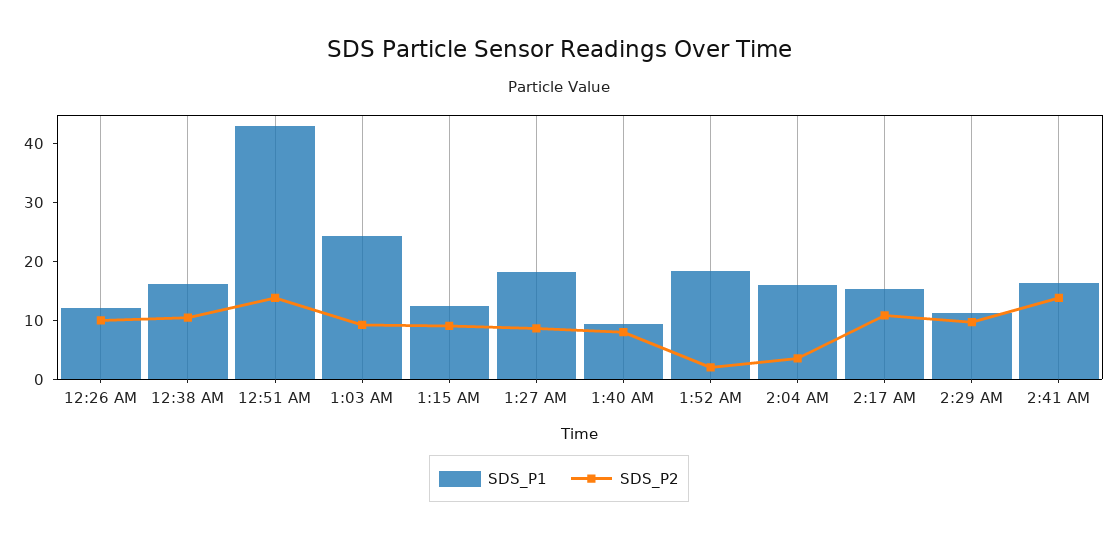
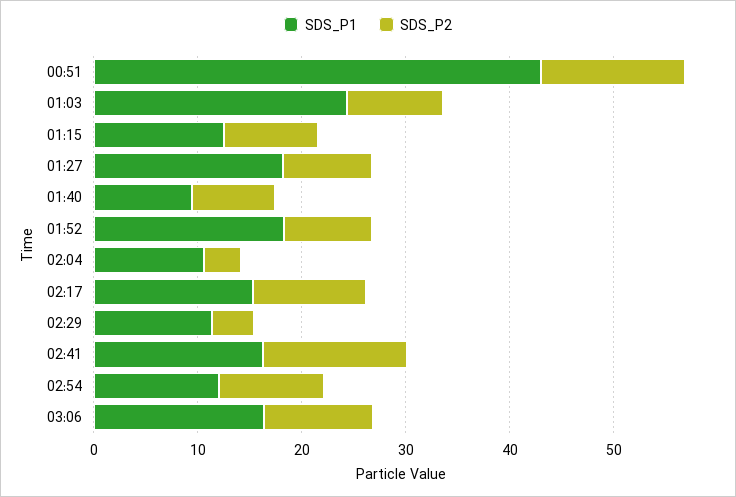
SDS_P1, 12:26 AM: 12 -> none
SDS_P2, 12:26 AM: 10 -> none
SDS_P1, 12:38 AM: 16 -> none
SDS_P2, 12:38 AM: 10 -> none
SDS_P2, 1:52 AM: 2 -> 8
SDS_P1, 2:04 AM: 16 -> 10
SDS_P2, 2:29 AM: 10 -> 4
SDS_P1, 02:54: none -> 12
SDS_P2, 02:54: none -> 10
SDS_P1, 03:06: none -> 16
SDS_P2, 03:06: none -> 10

